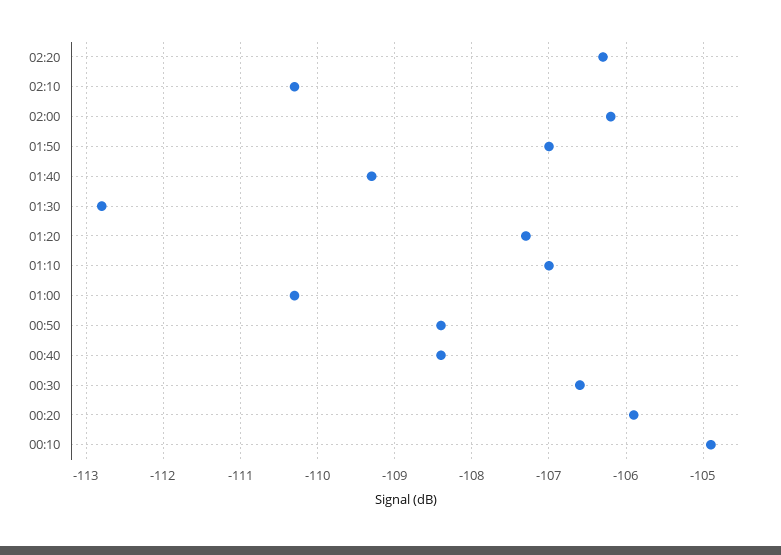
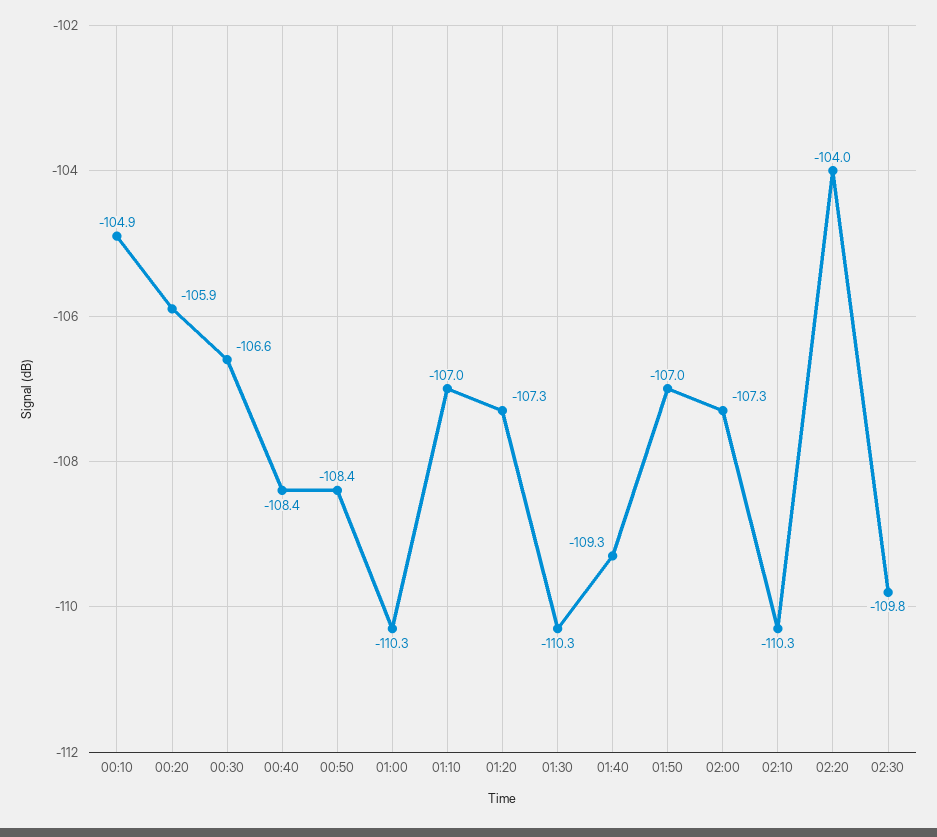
02:20: -106.3 -> -104
02:00: -106.2 -> -107.3
01:30: -112.8 -> -110.3
02:30: none -> -109.8

